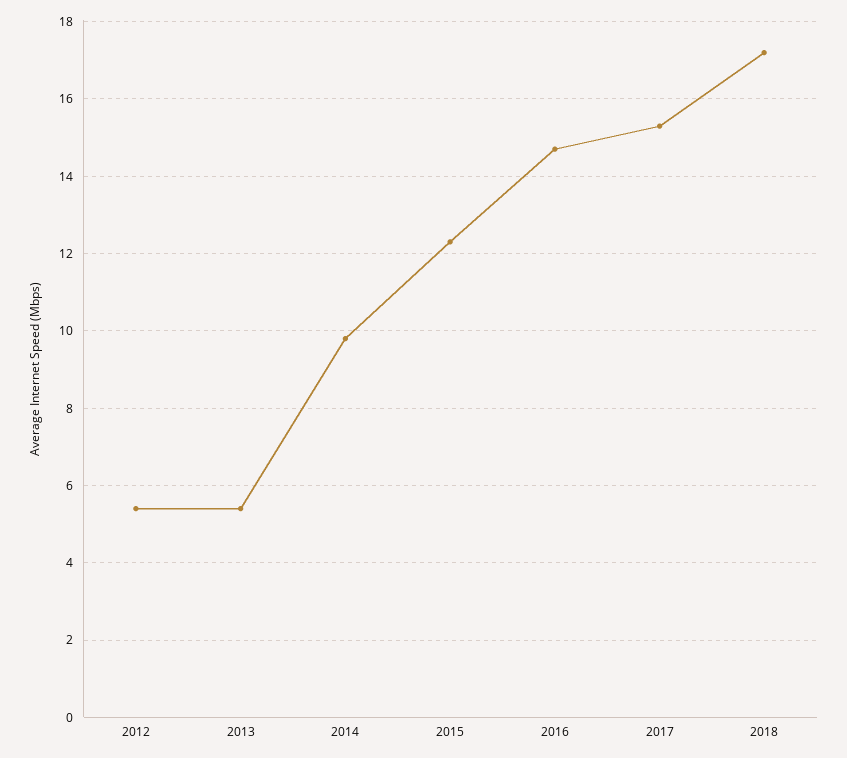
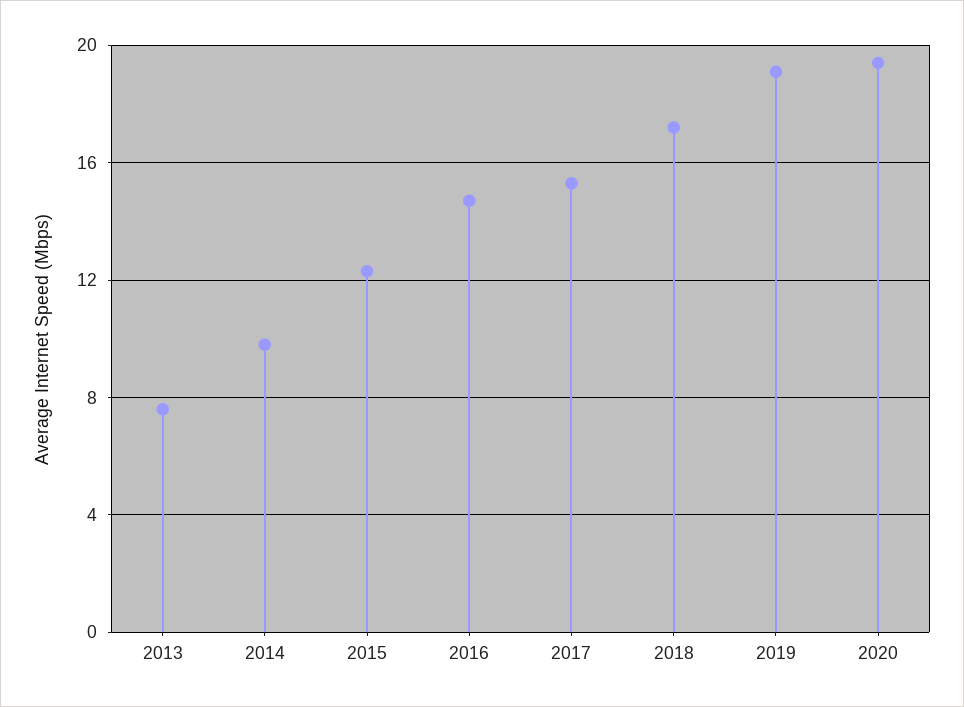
2012: 5.5 -> none
2013: 5.5 -> 7.5
2019: none -> 19
2020: none -> 19.5

